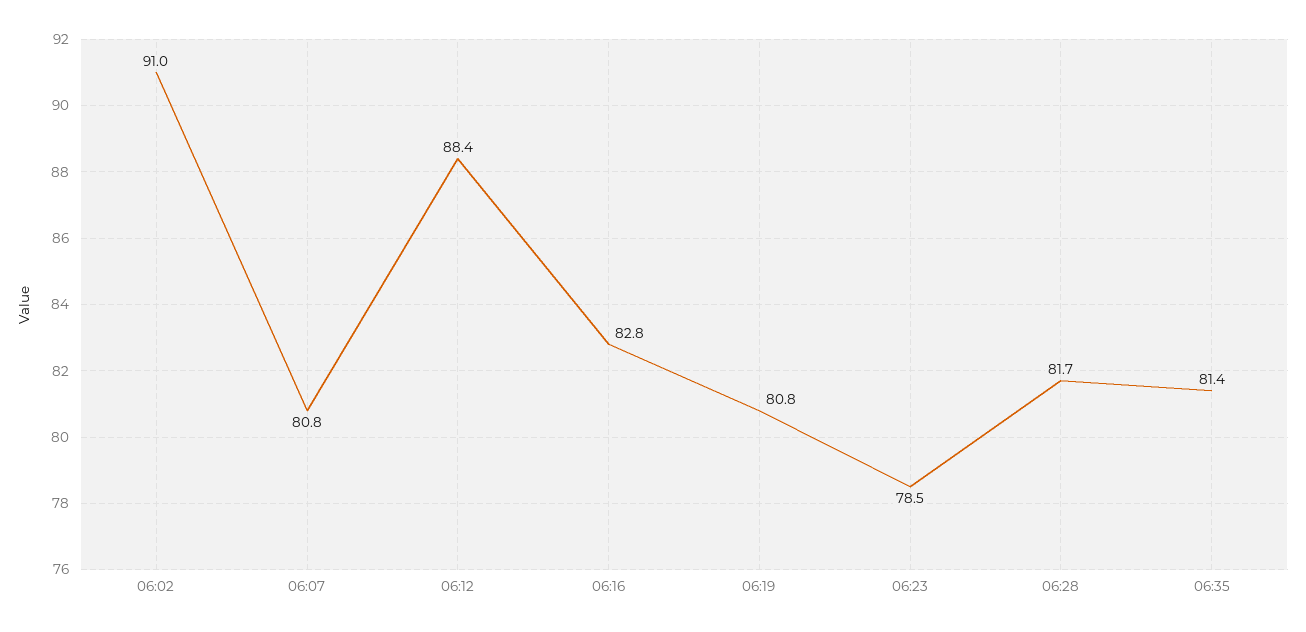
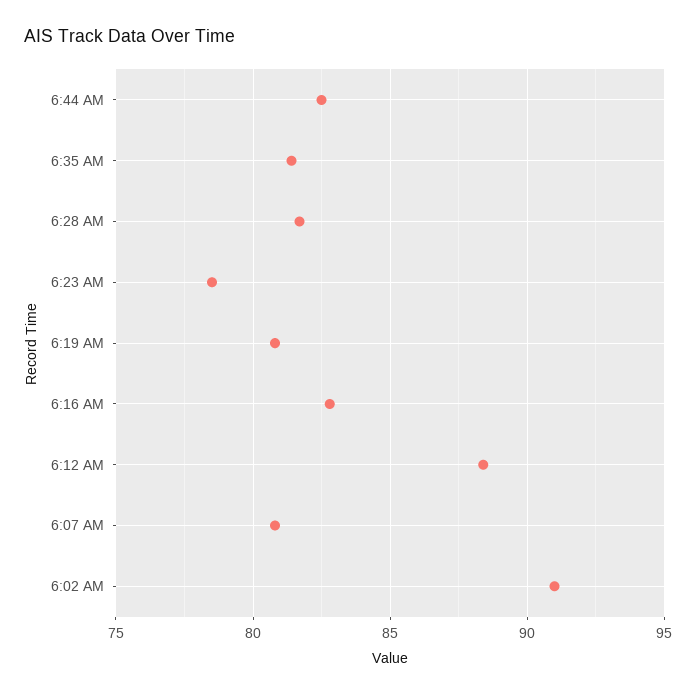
6:44 AM: none -> 82.5

